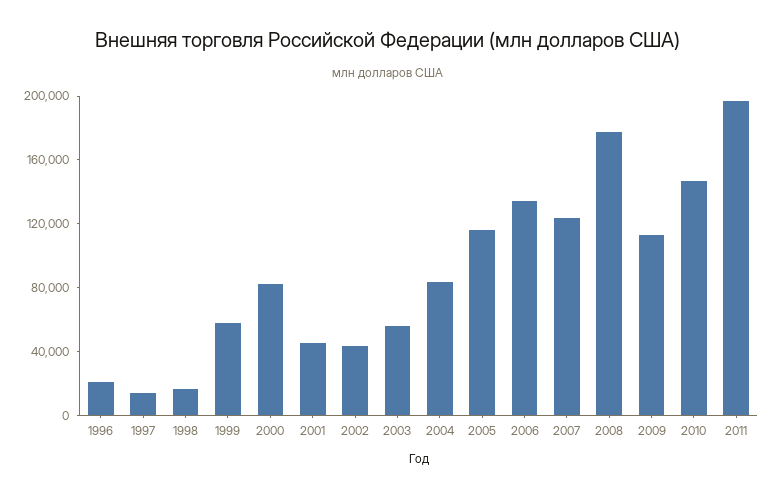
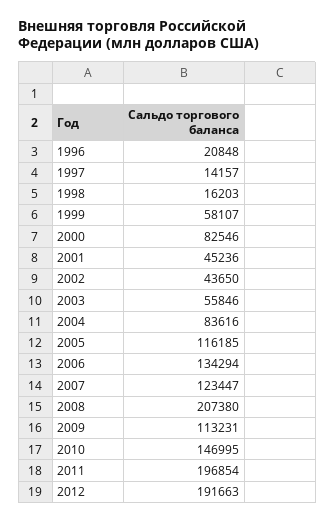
2008: 180000 -> 207380
2012: none -> 191663

